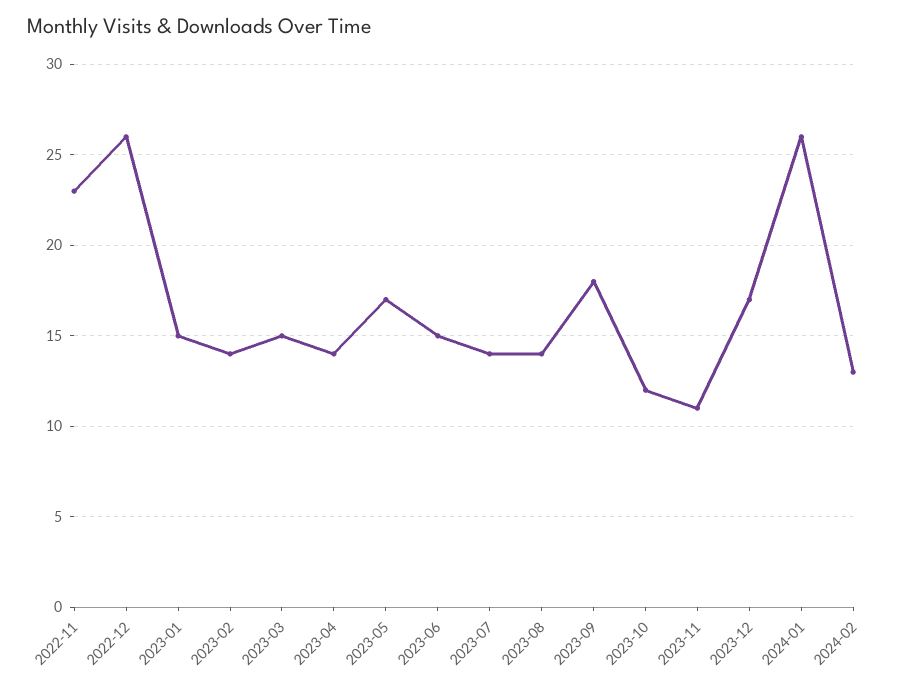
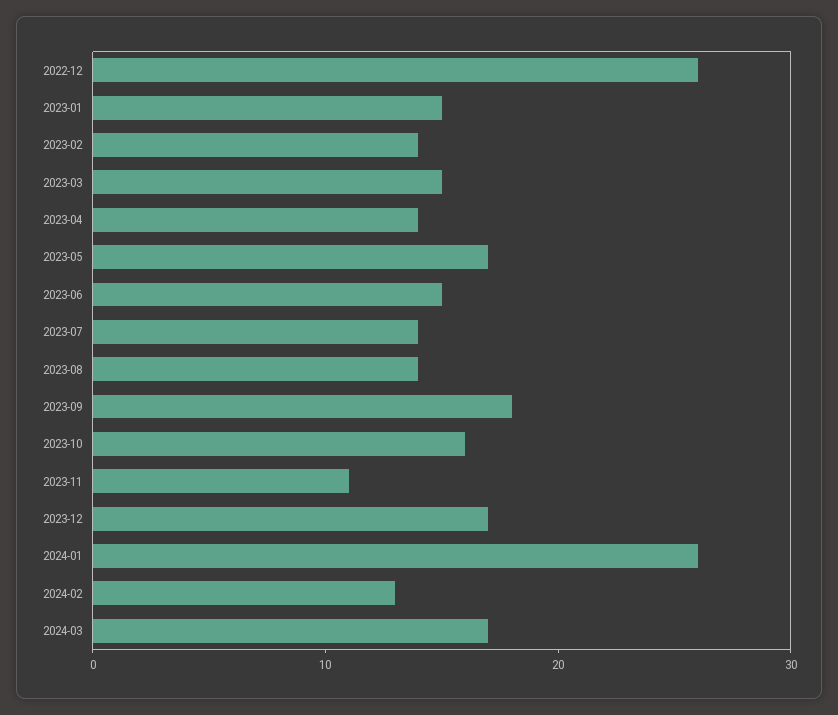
2022-11: 23 -> none
2023-10: 12 -> 16
2024-03: none -> 17

